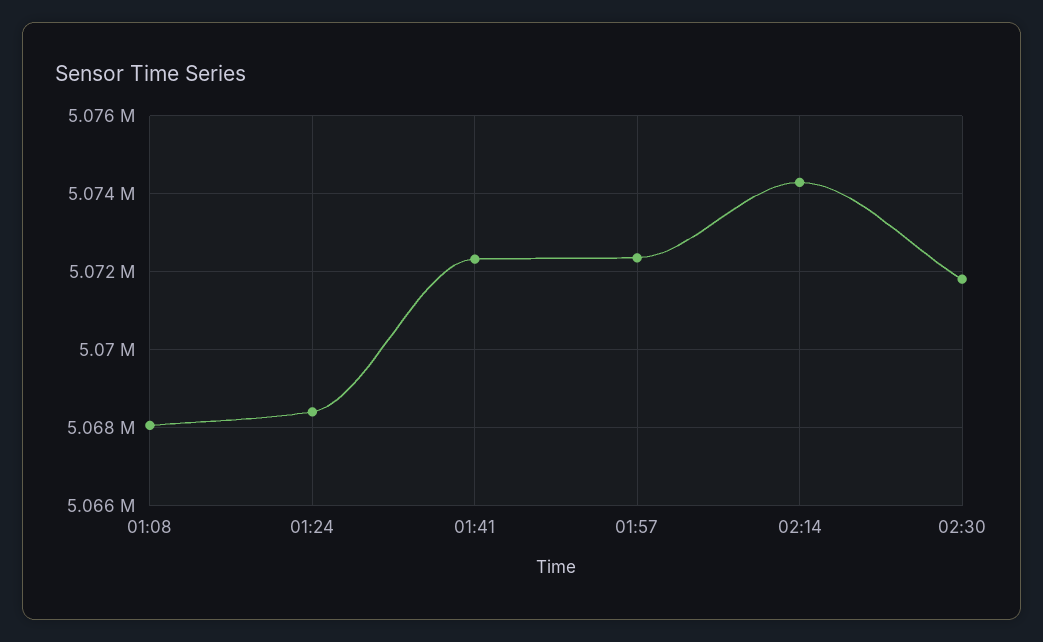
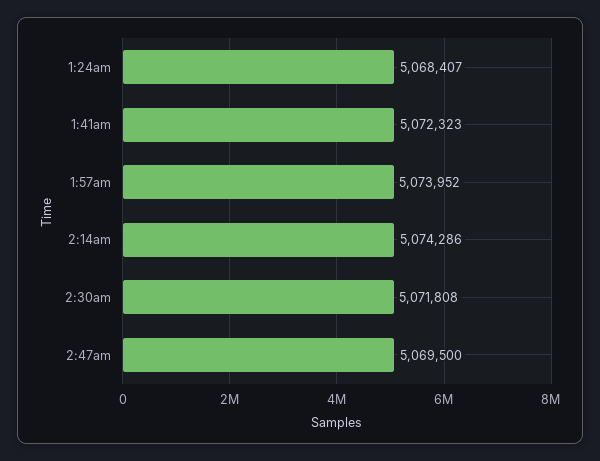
01:08: 5068000 -> none
01:57: 5072400 -> 5073952
2:47am: none -> 5069500

